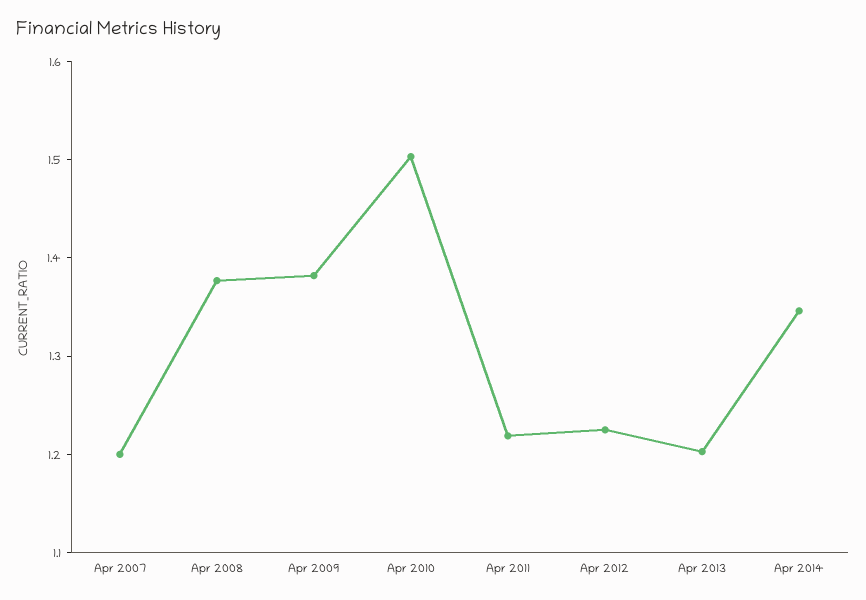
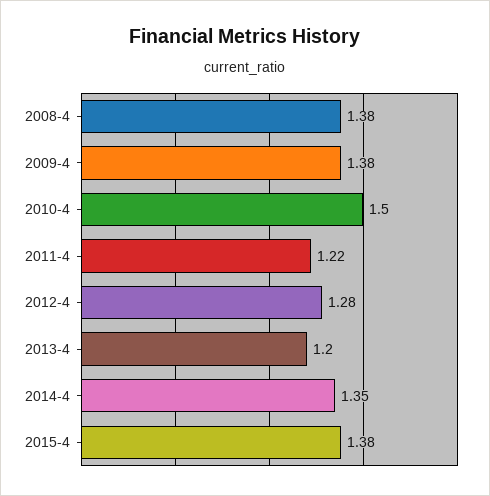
Apr 2007: 1.2 -> none
Apr 2012: 1.22 -> 1.28
2015-4: none -> 1.38

